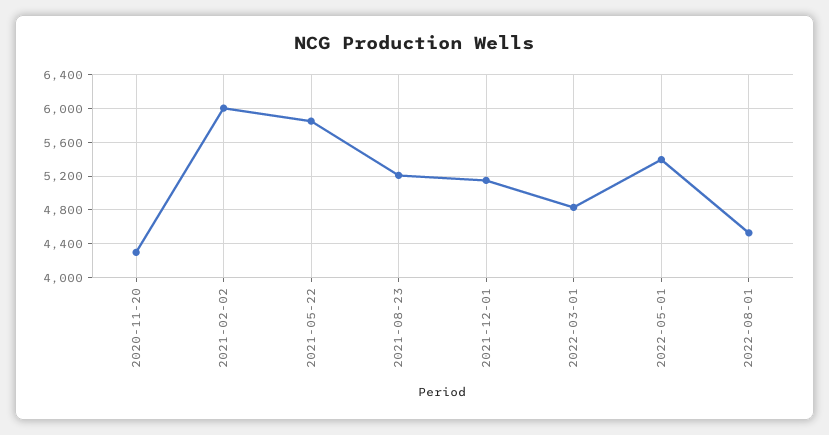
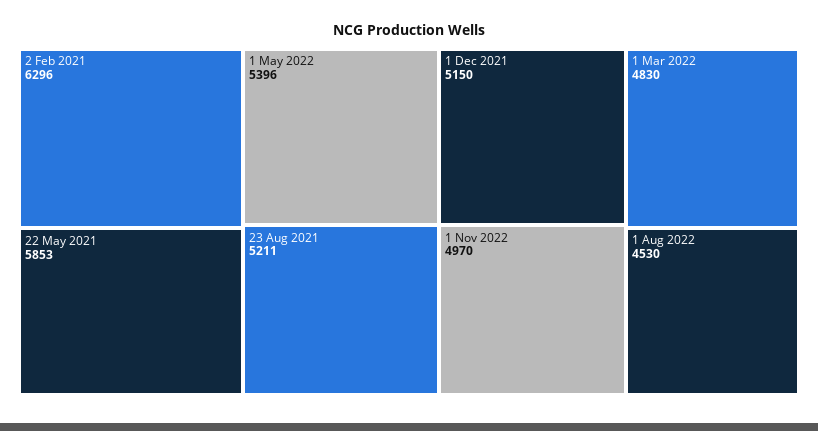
2020-11-20: 4300 -> none
2021-02-02: 6000 -> 6296
1 Nov 2022: none -> 4970

